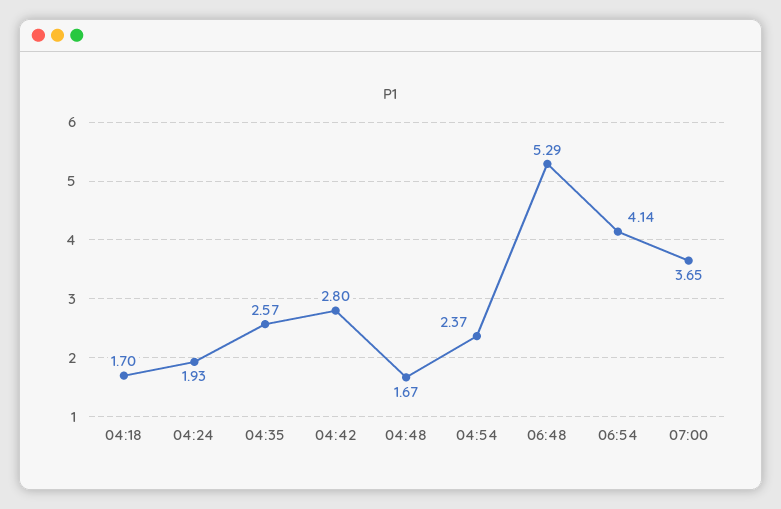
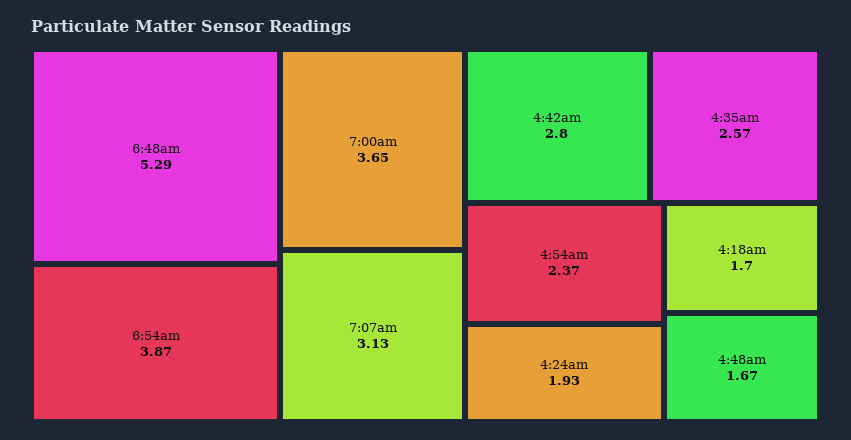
06:54: 4.14 -> 3.87
7:07am: none -> 3.13

